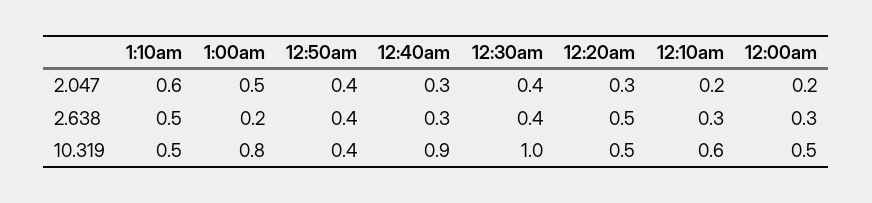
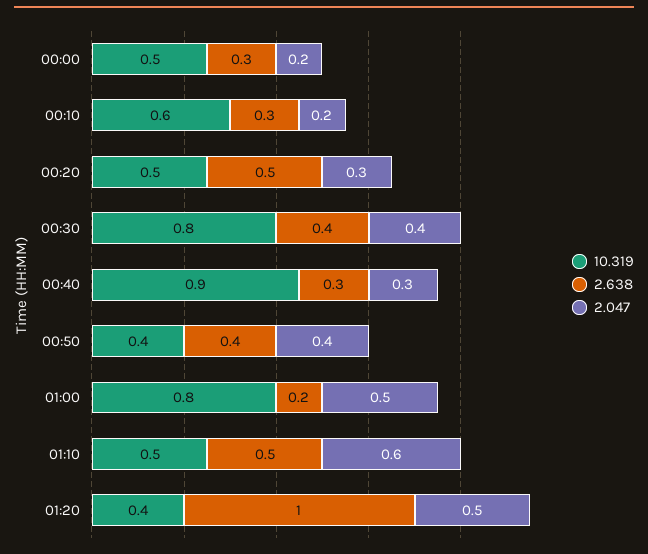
10.319, 12:30am: 1 -> 0.8
10.319, 01:20: none -> 0.4
2.638, 01:20: none -> 1
2.047, 01:20: none -> 0.5

